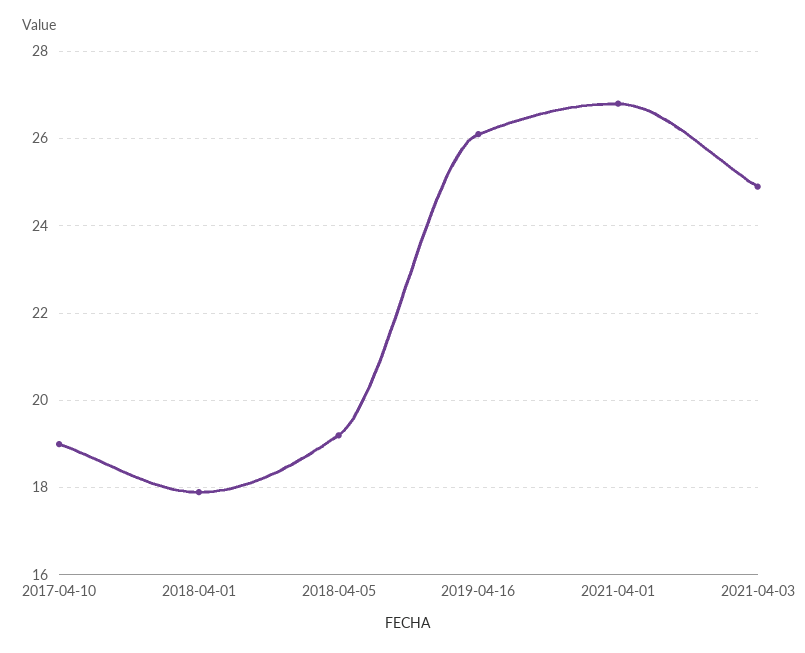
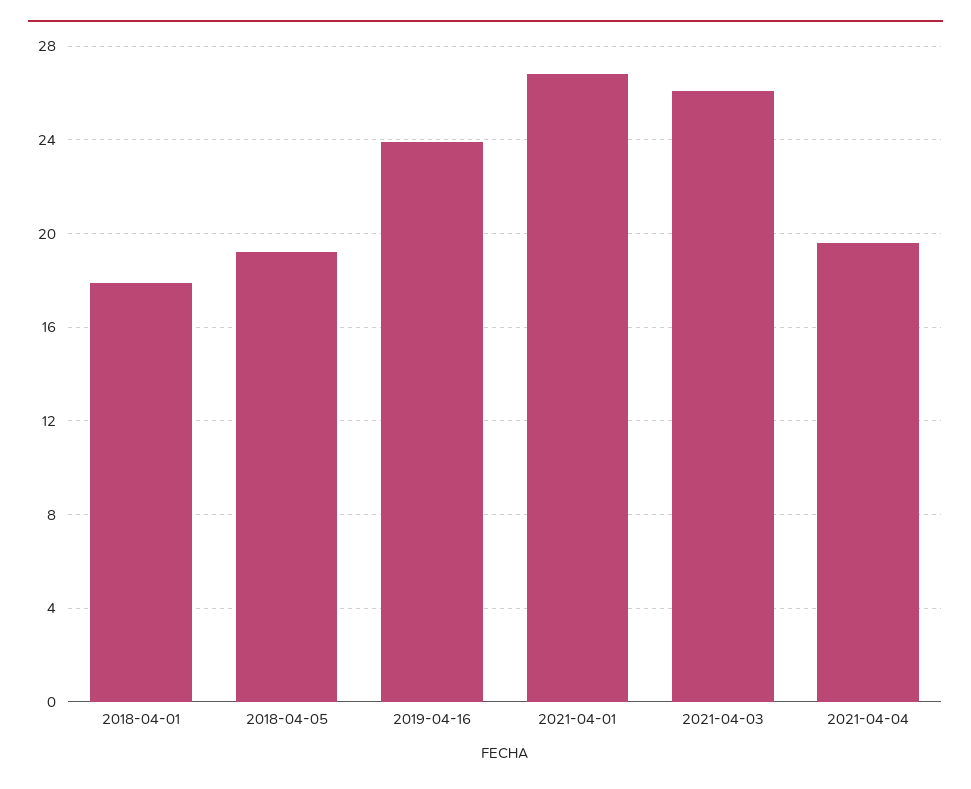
2017-04-10: 19 -> none
2019-04-16: 26 -> 24
2021-04-03: 25 -> 26
2021-04-04: none -> 19.5

